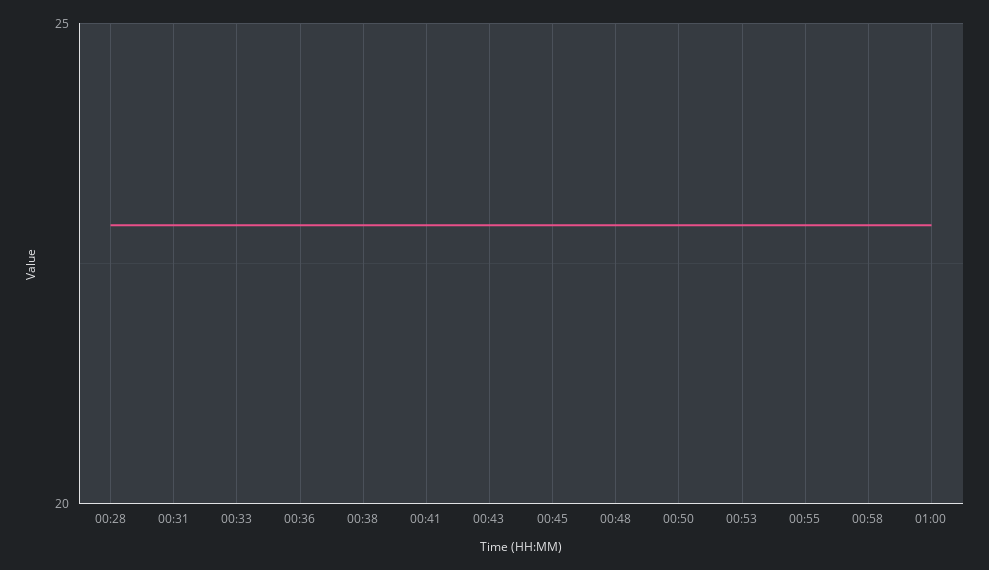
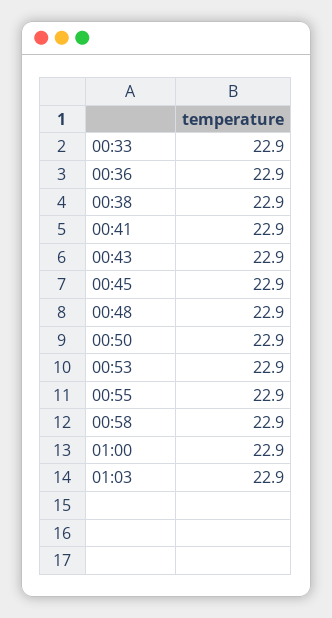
00:28: 23 -> none
00:31: 23 -> none
01:03: none -> 22.9

